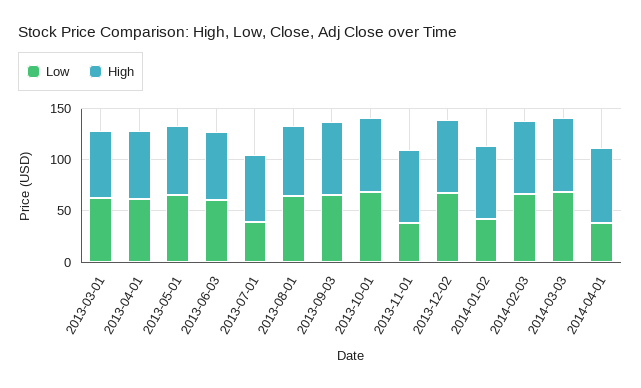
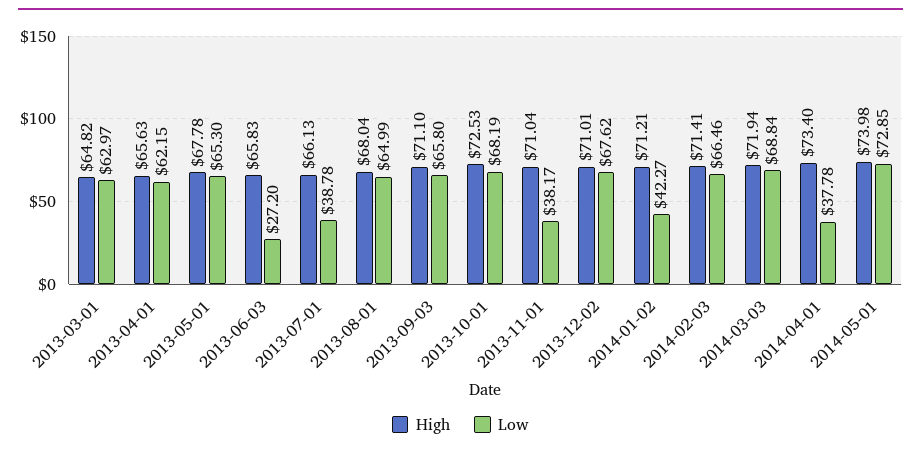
Low, 2013-06-03: 60 -> 27.2
High, 2014-05-01: none -> 73.98
Low, 2014-05-01: none -> 72.85

